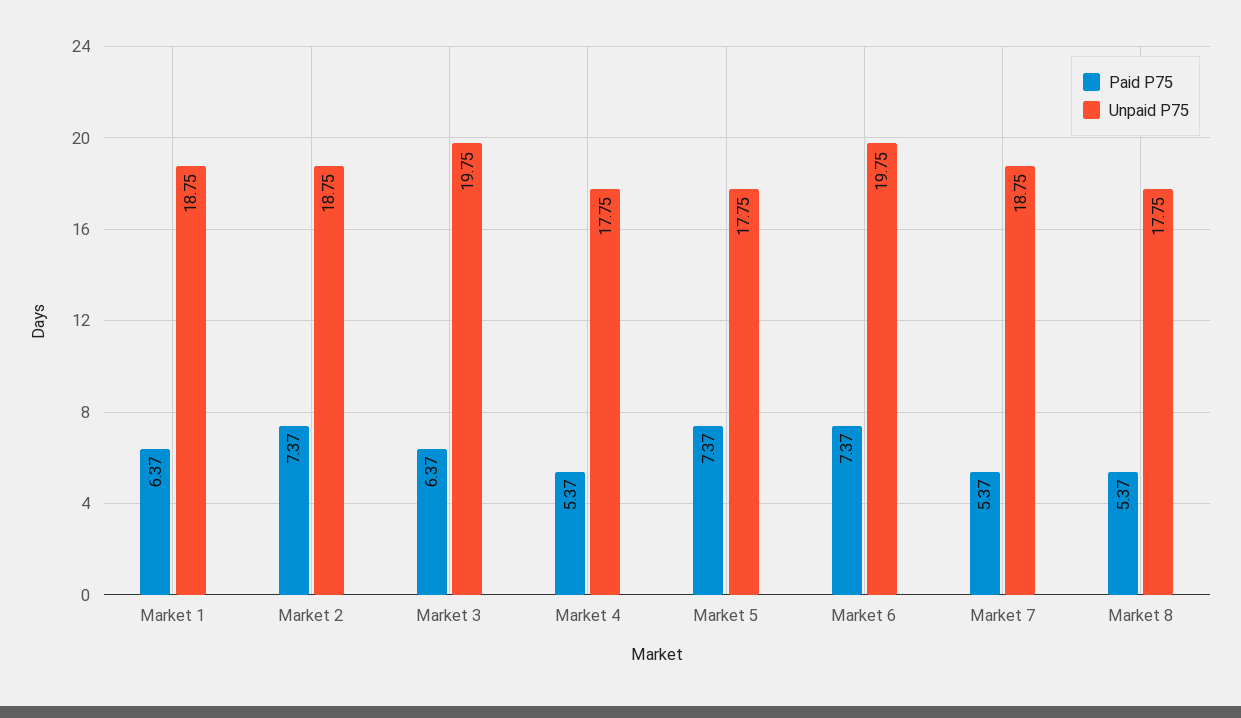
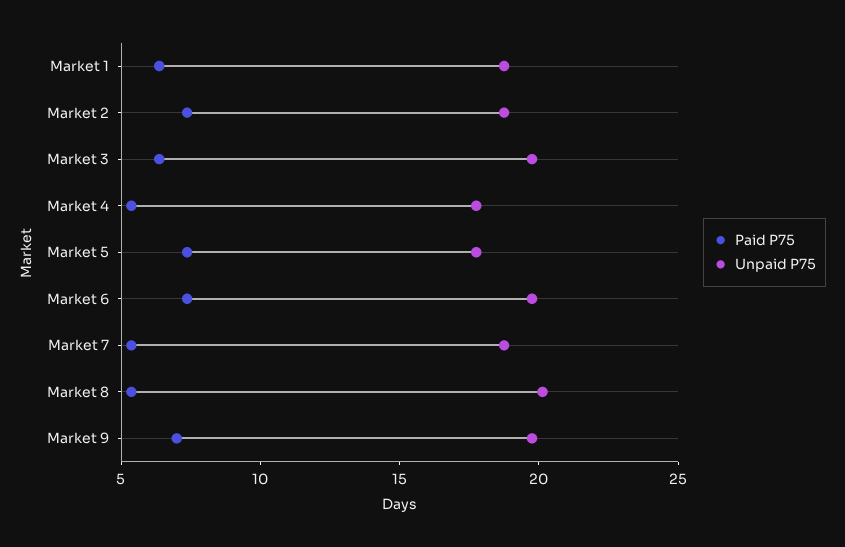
Unpaid P75, Market 8: 17.75 -> 20
Paid P75, Market 9: none -> 7
Unpaid P75, Market 9: none -> 20

